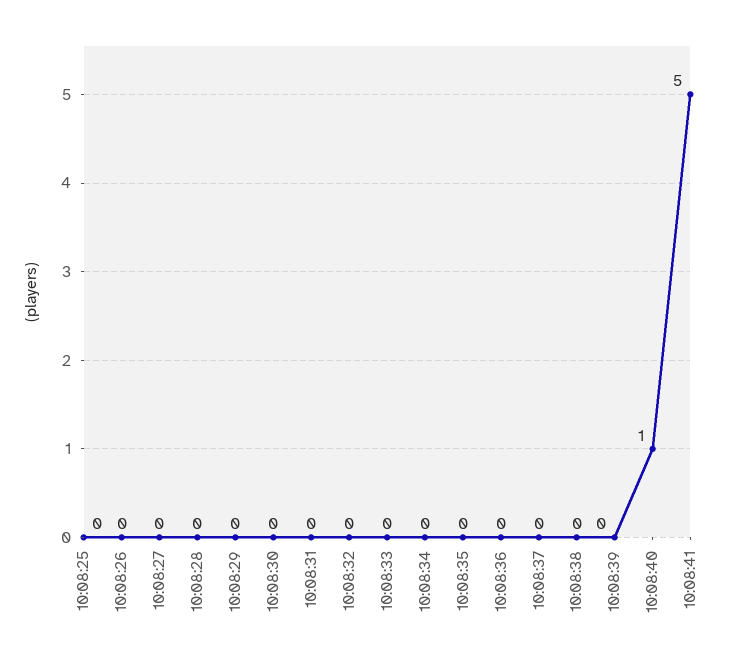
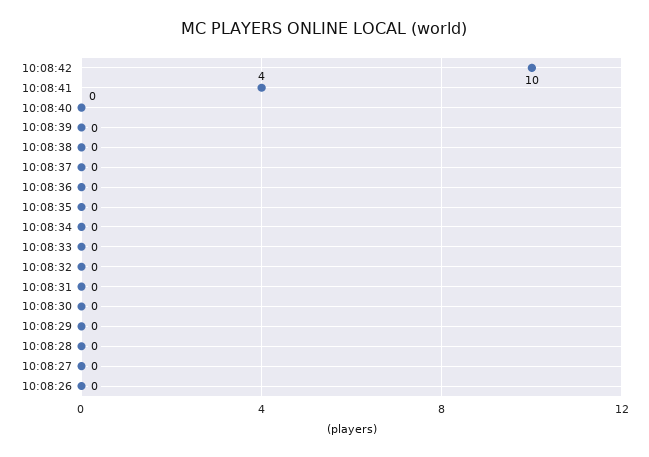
10:08:25: 0 -> none
10:08:40: 1 -> 0
10:08:41: 5 -> 4
10:08:42: none -> 10

